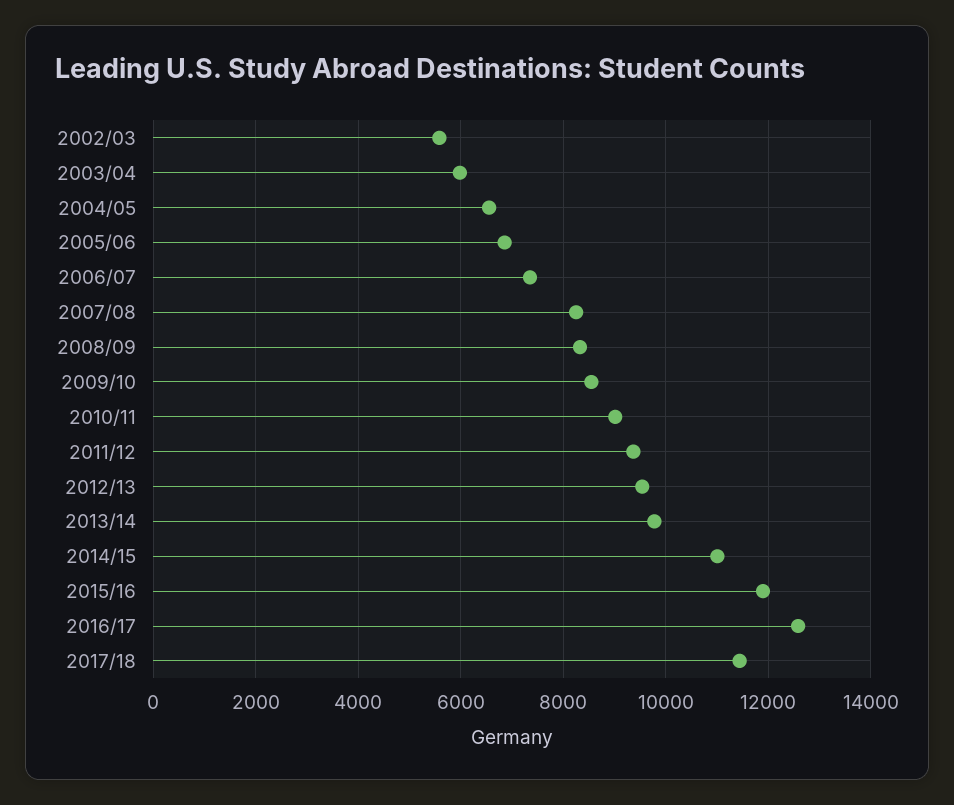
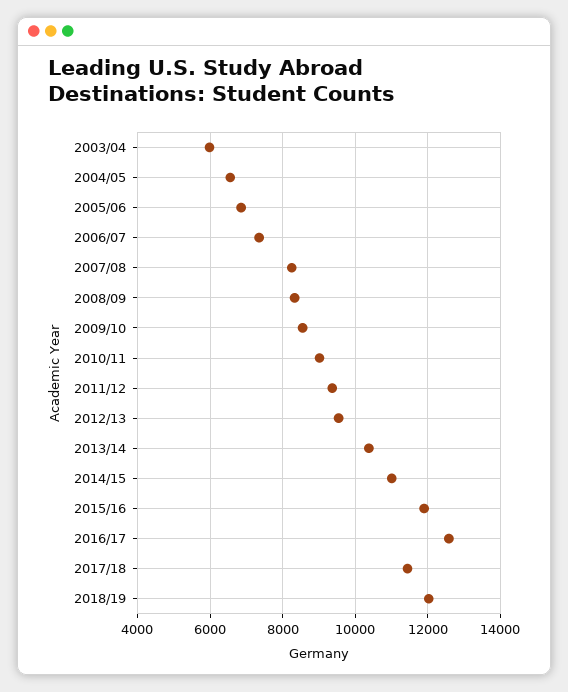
2002/03: 5600 -> none
2013/14: 9800 -> 10400
2018/19: none -> 12000

